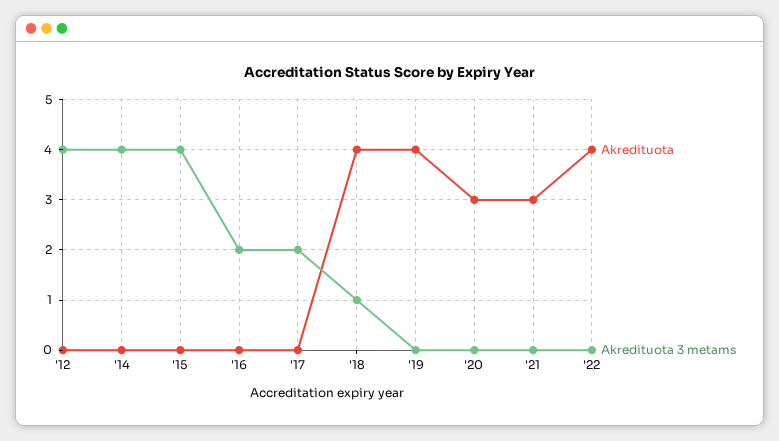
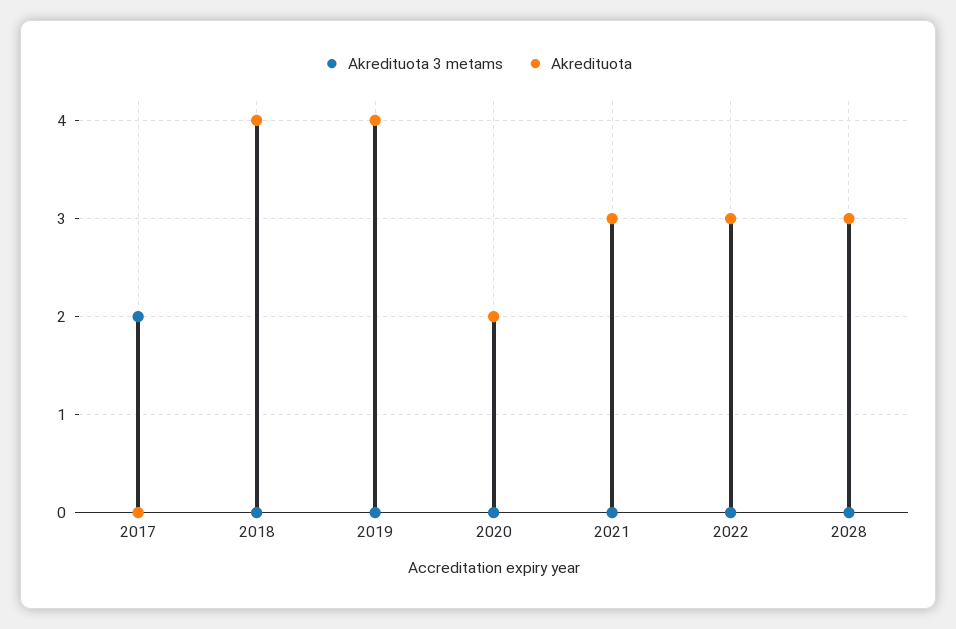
Akredituota, '12: 0 -> none
Akredituota 3 metams, '12: 4 -> none
Akredituota, '14: 0 -> none
Akredituota 3 metams, '14: 4 -> none
Akredituota, '15: 0 -> none
Akredituota 3 metams, '15: 4 -> none
Akredituota, '16: 0 -> none
Akredituota 3 metams, '16: 2 -> none
Akredituota 3 metams, '18: 1 -> 0
Akredituota, '20: 3 -> 2
Akredituota, '22: 4 -> 3
Akredituota 3 metams, 2028: none -> 0
Akredituota, 2028: none -> 3

